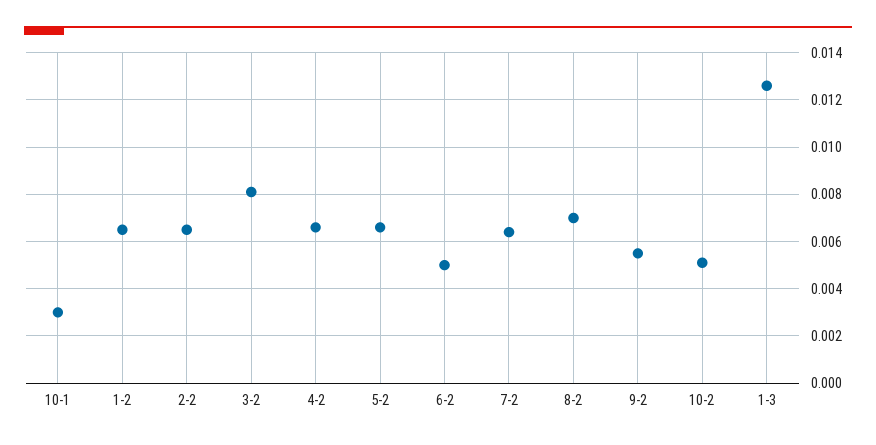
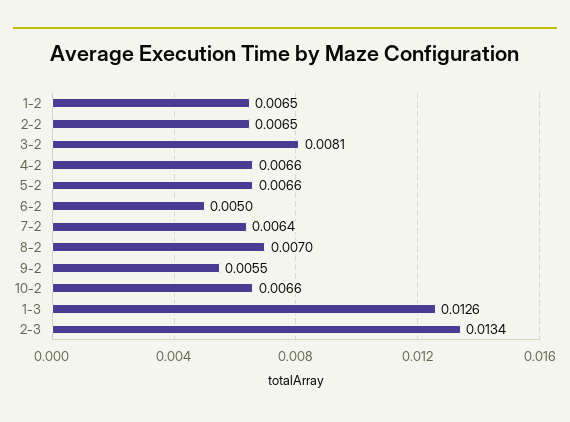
10-1: 0.003 -> none
10-2: 0.005 -> 0.0066
2-3: none -> 0.0134

